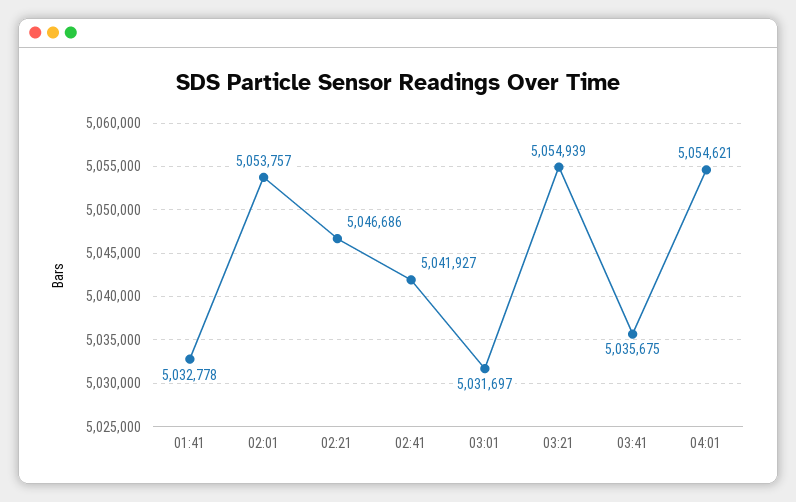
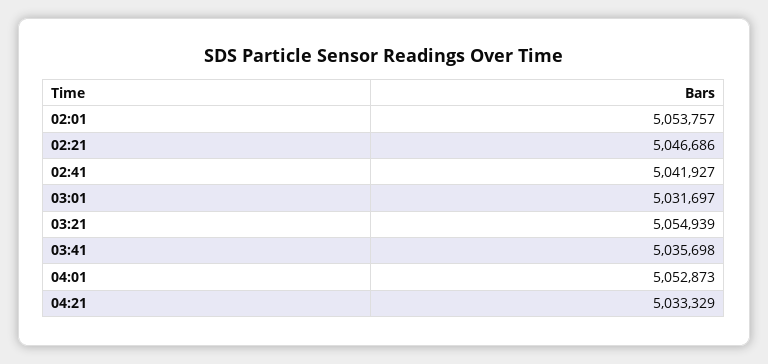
01:41: 5032778 -> none
03:41: 5035675 -> 5035698
04:01: 5054621 -> 5052873
04:21: none -> 5033329

